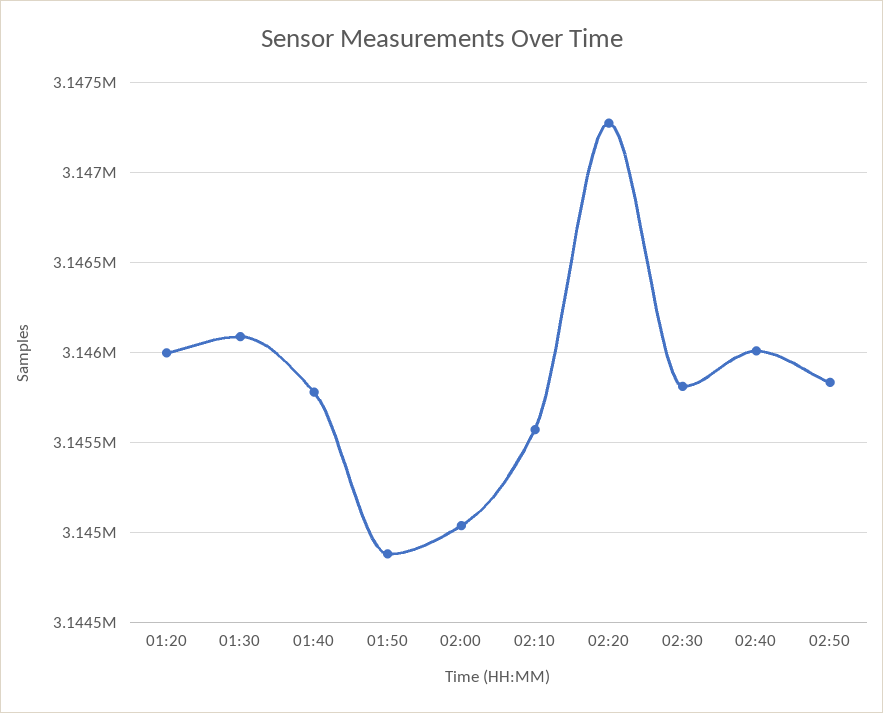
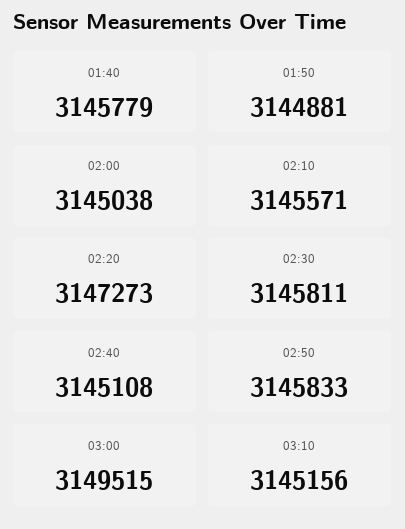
01:20: 3146000 -> none
01:30: 3146100 -> none
02:40: 3146000 -> 3145108
03:00: none -> 3149515
03:10: none -> 3145156

